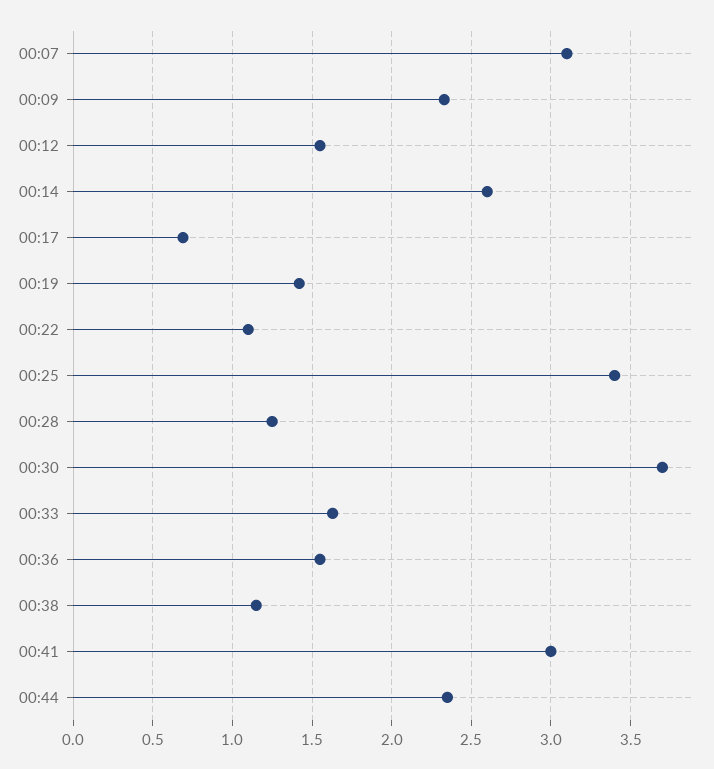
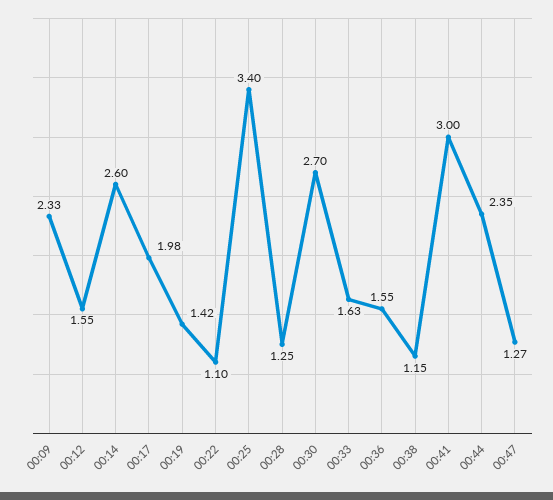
00:07: 3.1 -> none
00:17: 0.7 -> 1.98
00:30: 3.7 -> 2.7
00:47: none -> 1.27

